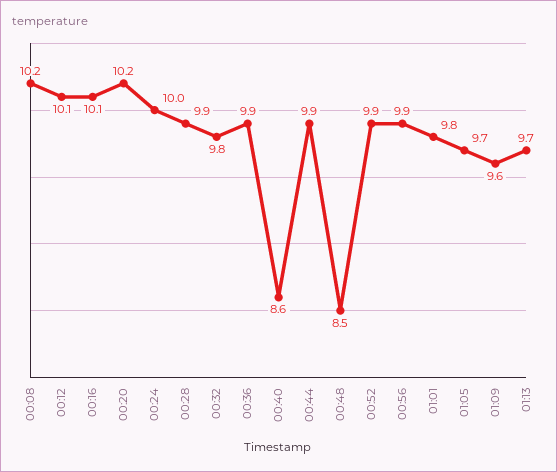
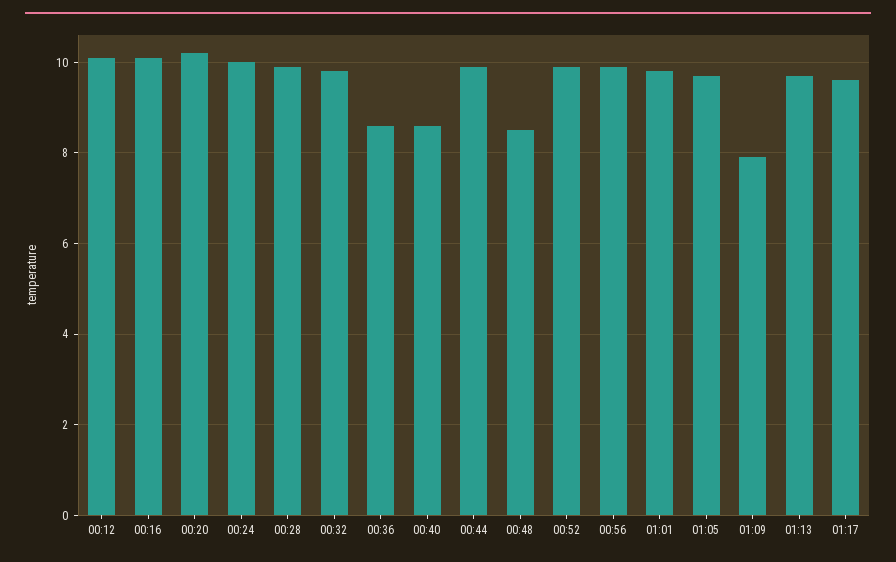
00:08: 10.2 -> none
00:36: 9.9 -> 8.5
01:09: 9.6 -> 8
01:17: none -> 9.5

